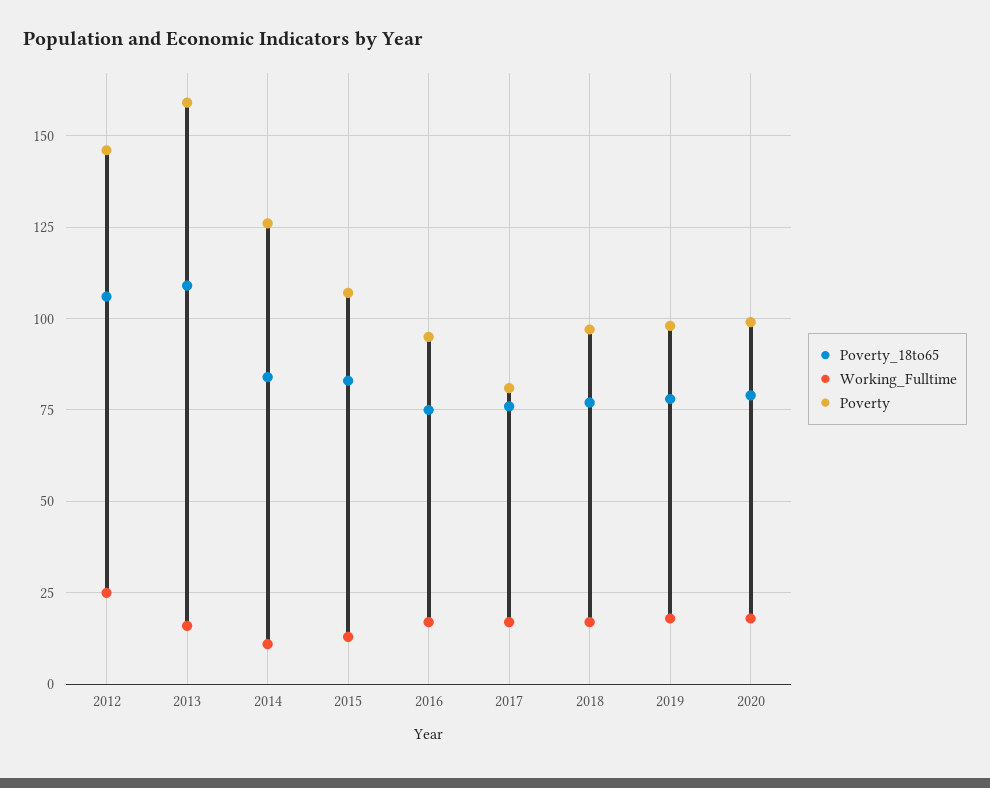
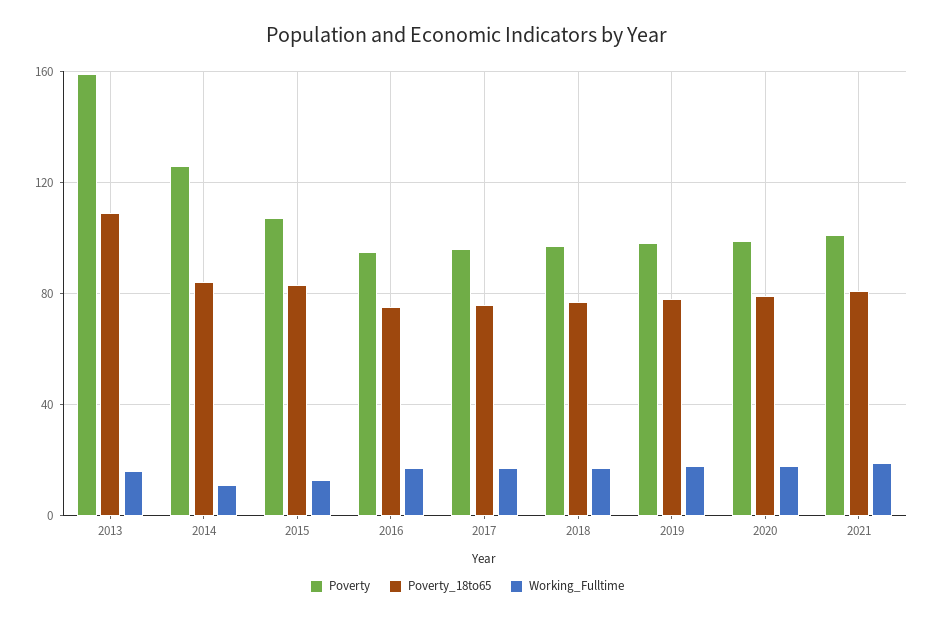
Poverty_18to65, 2012: 105 -> none
Working_Fulltime, 2012: 25 -> none
Poverty, 2012: 145 -> none
Poverty, 2017: 80 -> 95
Poverty, 2021: none -> 100
Poverty_18to65, 2021: none -> 80
Working_Fulltime, 2021: none -> 20

